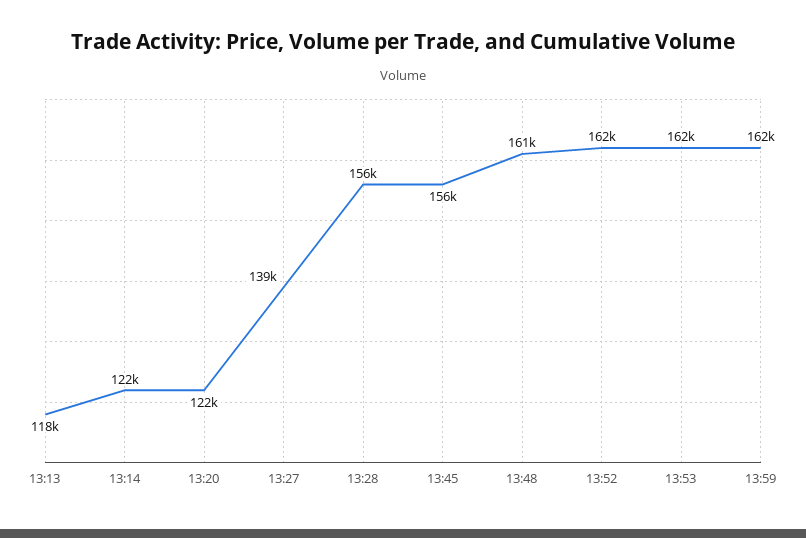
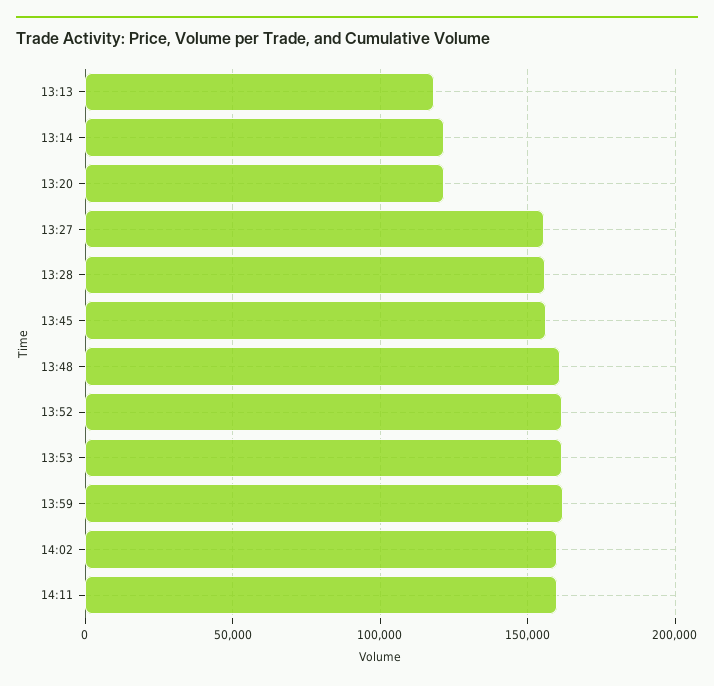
13:27: 139000 -> 155000
14:02: none -> 160000
14:11: none -> 160000

